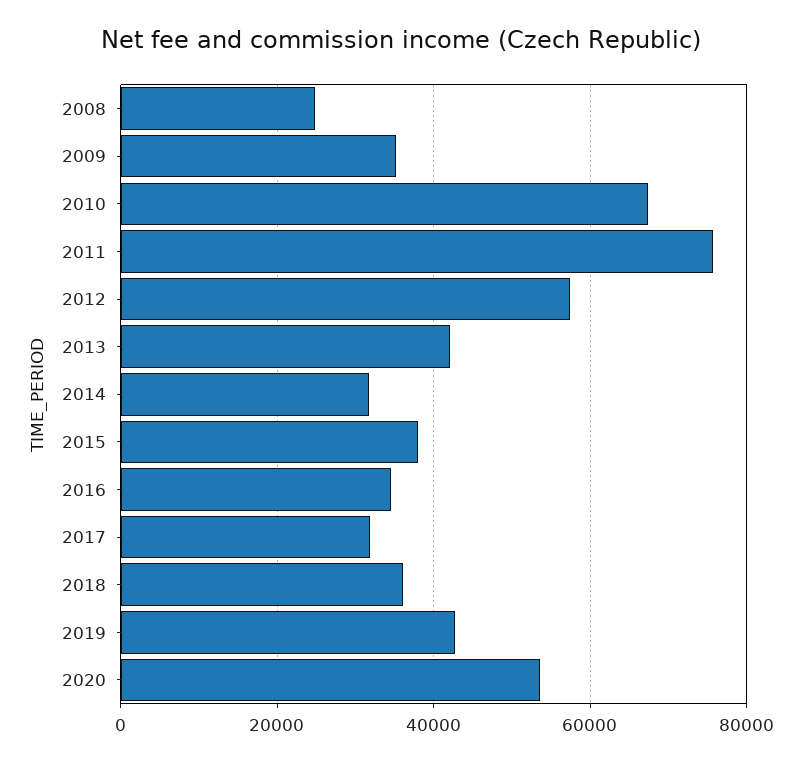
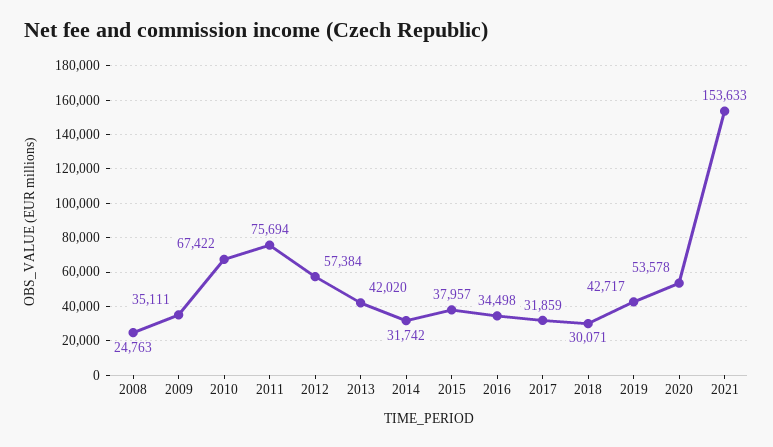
2018: 36000 -> 30071
2021: none -> 153633

